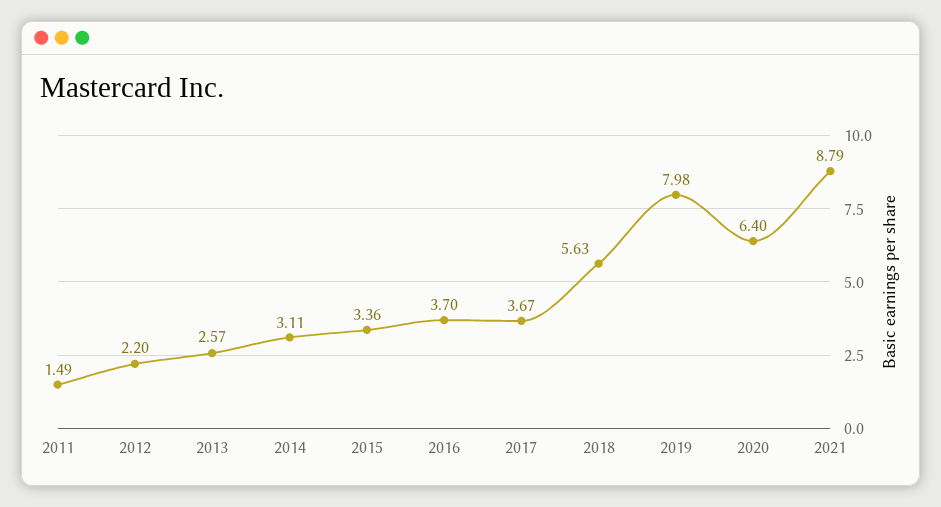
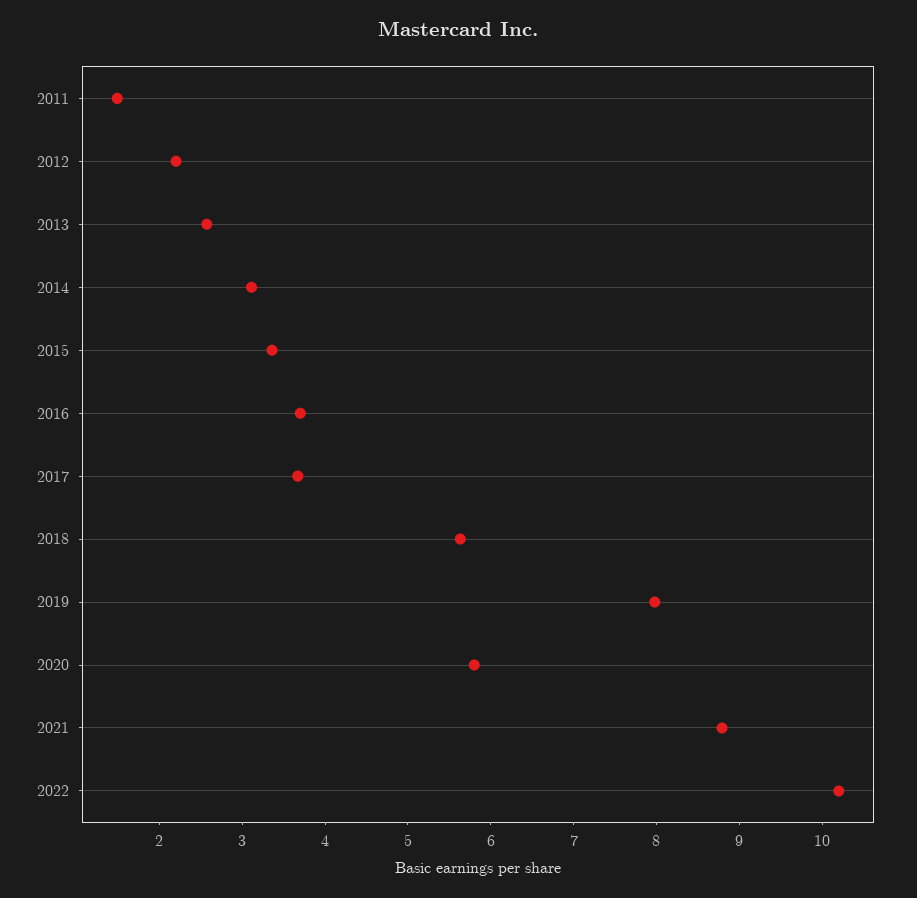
2020: 6.4 -> 5.8
2022: none -> 10.2

